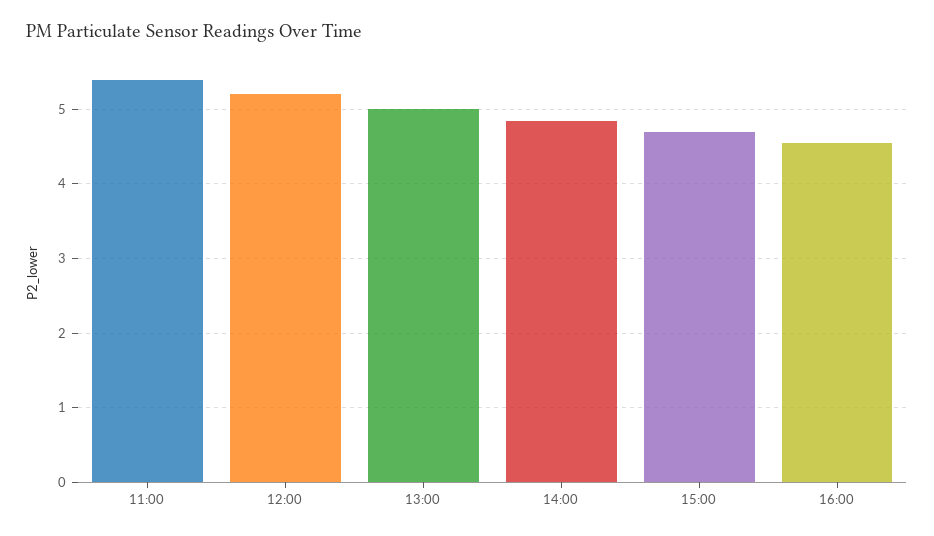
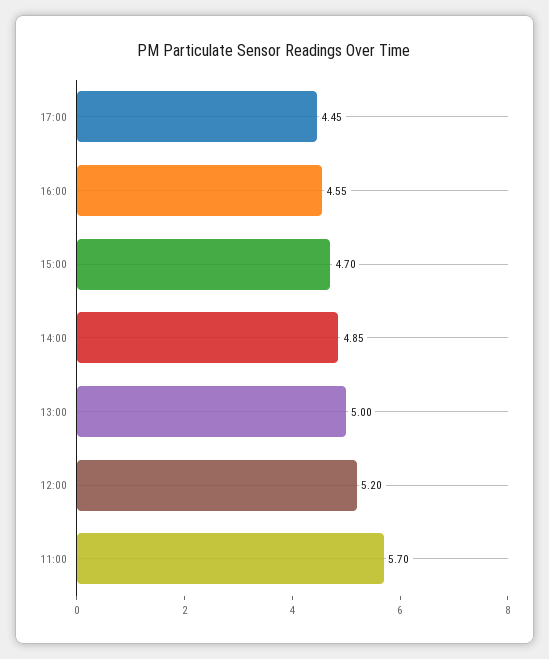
11:00: 5.4 -> 5.7
17:00: none -> 4.45

